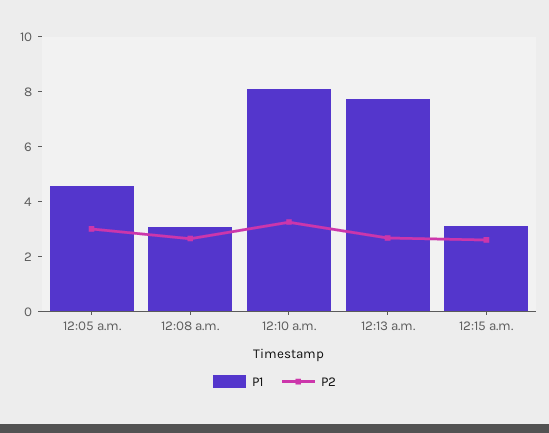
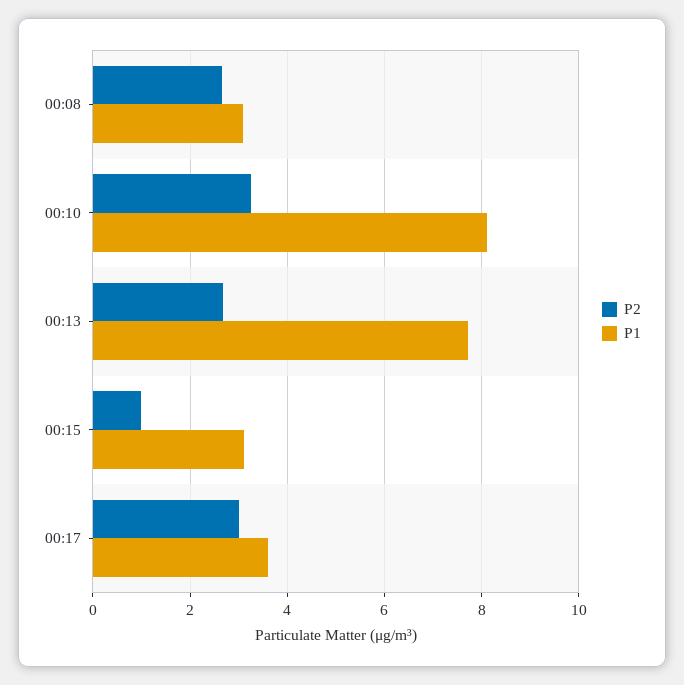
P1, 12:05 a.m.: 4.5 -> none
P2, 12:05 a.m.: 3 -> none
P2, 12:15 a.m.: 2.5 -> 1
P2, 00:17: none -> 3
P1, 00:17: none -> 3.6

